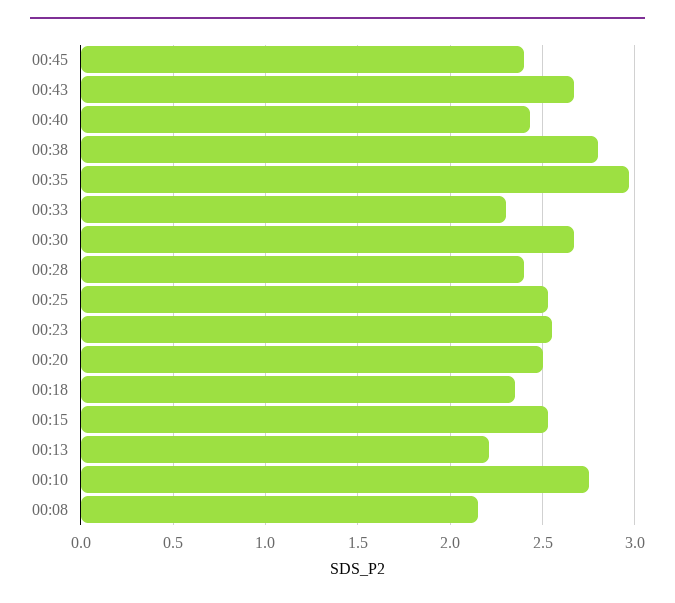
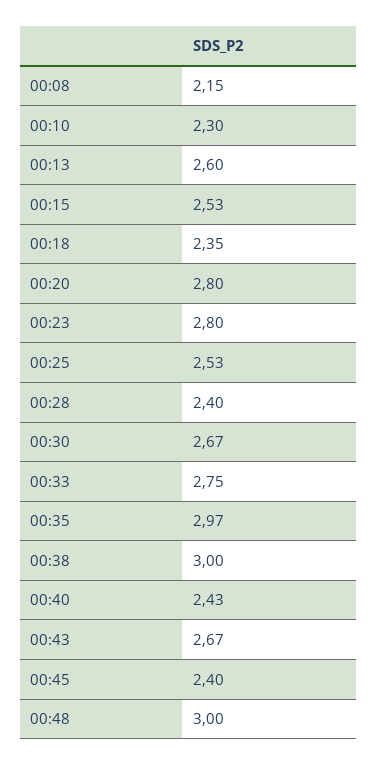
00:38: 2.8 -> 3
00:33: 2.3 -> 2.75
00:23: 2.55 -> 2.8
00:20: 2.5 -> 2.8
00:13: 2.2 -> 2.6
00:10: 2.75 -> 2.3
00:48: none -> 3

